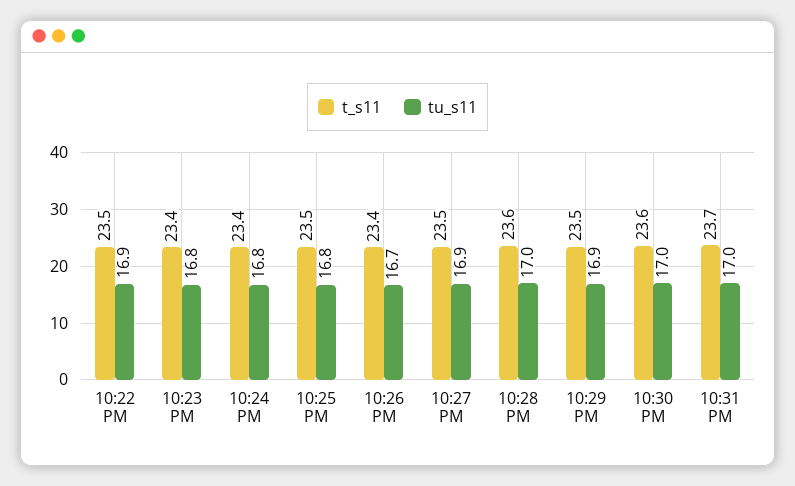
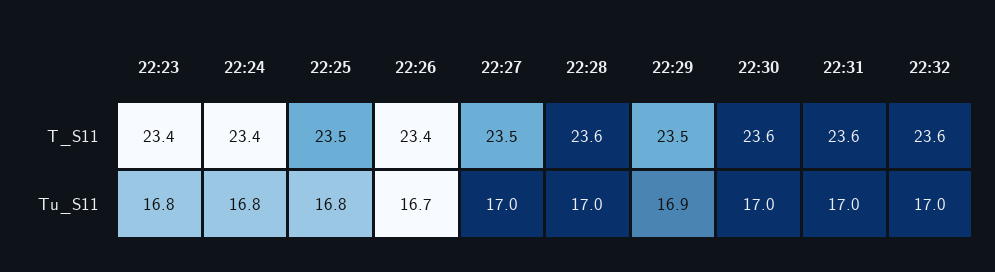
t_s11, 10:22 PM: 23.5 -> none
tu_s11, 10:22 PM: 16.9 -> none
tu_s11, 10:27 PM: 16.9 -> 17
t_s11, 10:31 PM: 23.7 -> 23.6
t_s11, 22:32: none -> 23.6
tu_s11, 22:32: none -> 17

